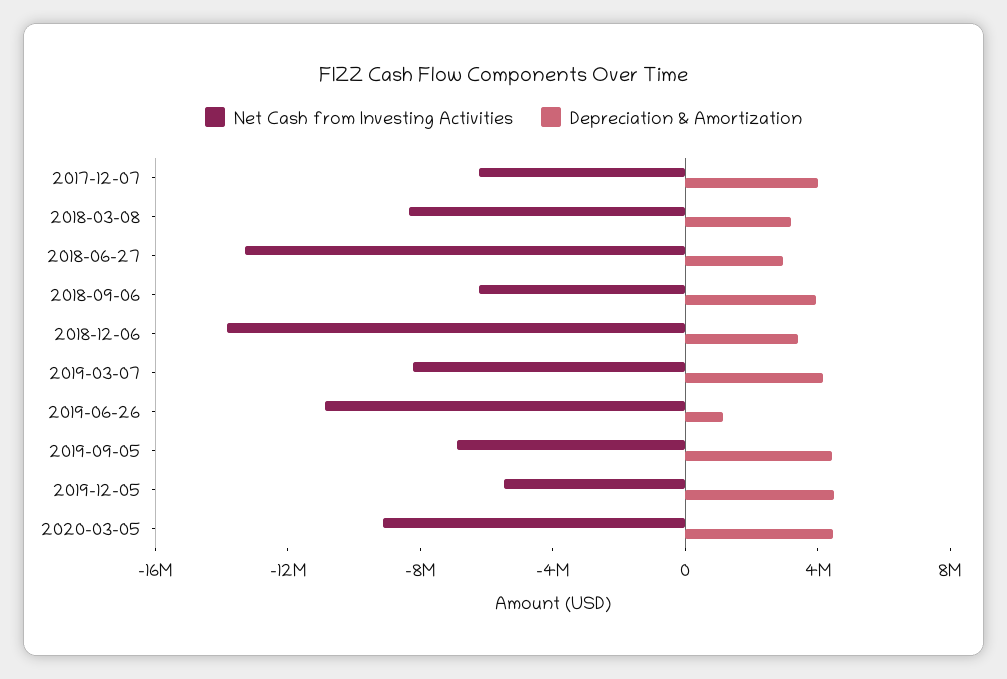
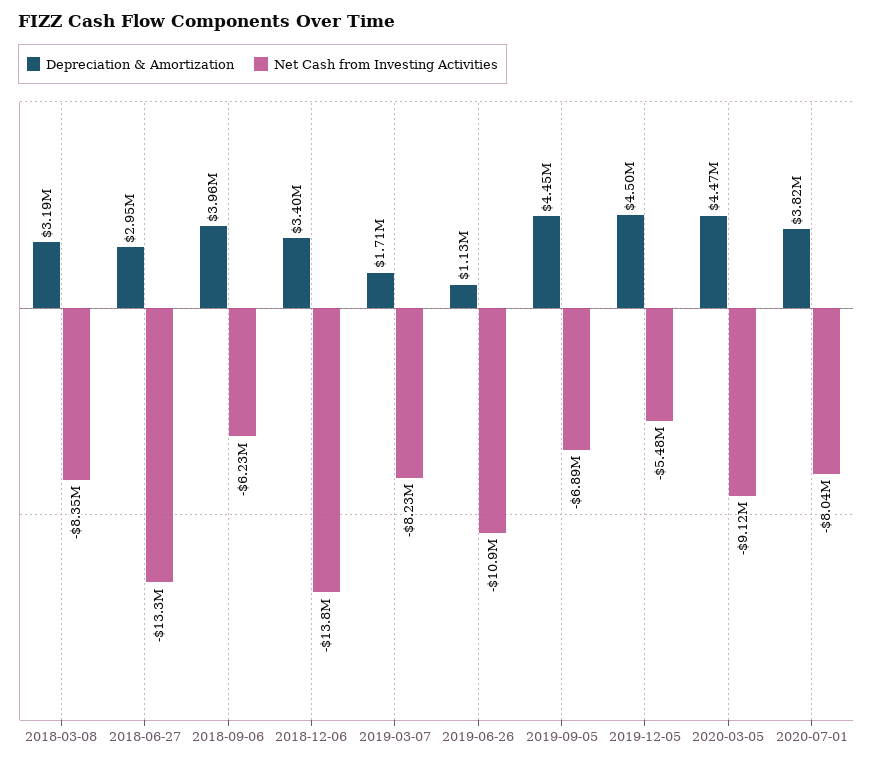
Net Cash from Investing Activities, 2017-12-07: -6000000 -> none
Depreciation & Amortization, 2017-12-07: 4000000 -> none
Depreciation & Amortization, 2019-03-07: 4000000 -> 1710000
Depreciation & Amortization, 2020-07-01: none -> 3820000
Net Cash from Investing Activities, 2020-07-01: none -> -8040000

